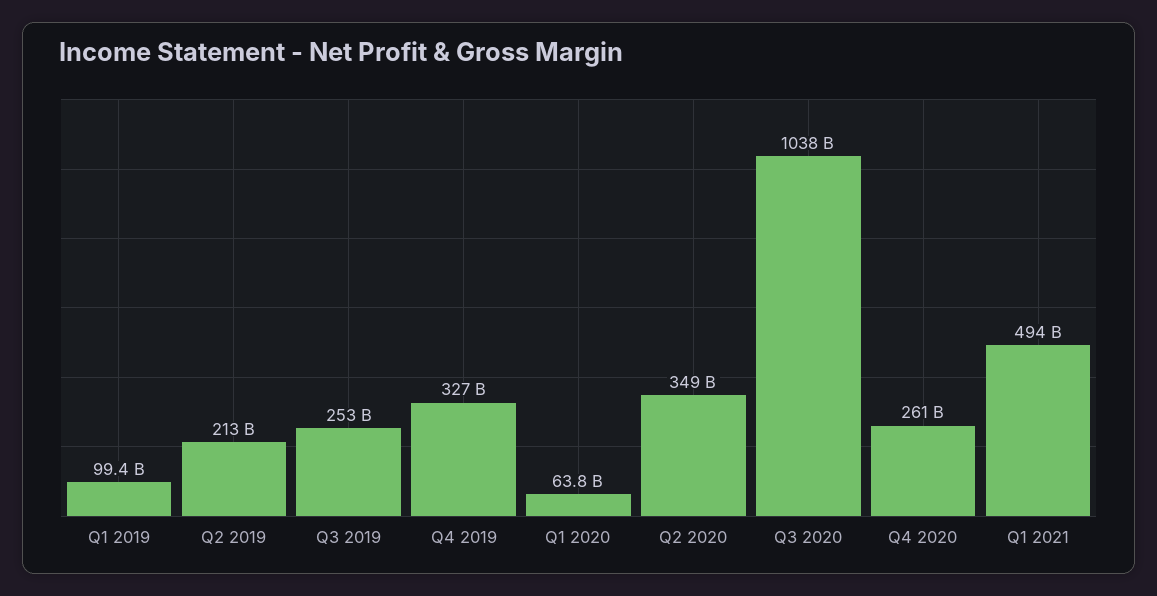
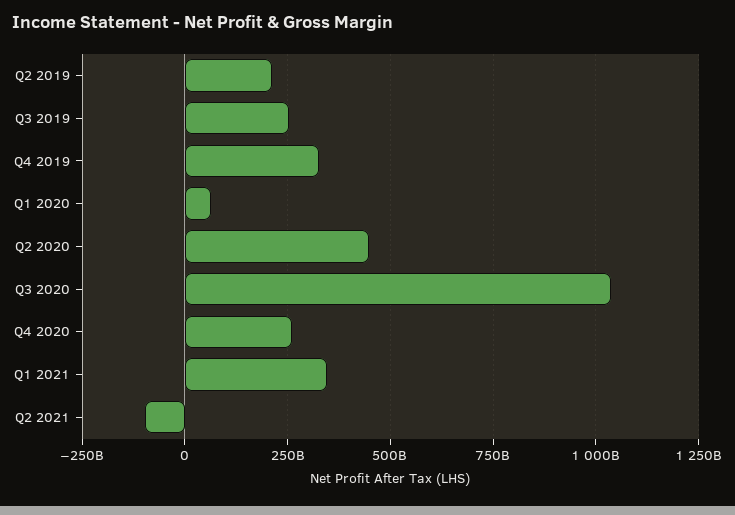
Q1 2019: 99400000000 -> none
Q2 2020: 349000000000 -> 450000000000
Q1 2021: 494000000000 -> 350000000000
Q2 2021: none -> -100000000000

